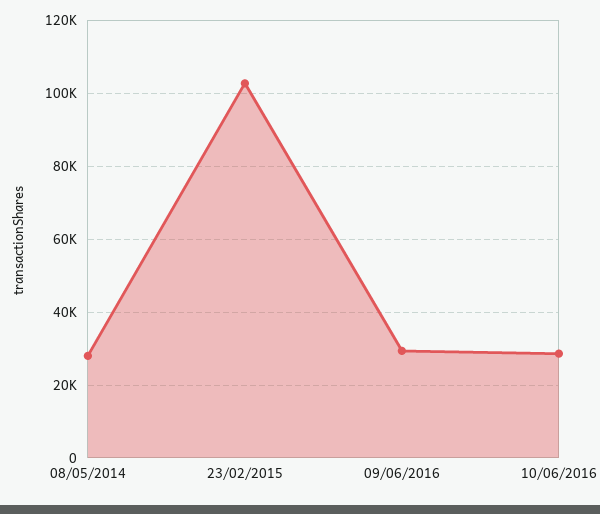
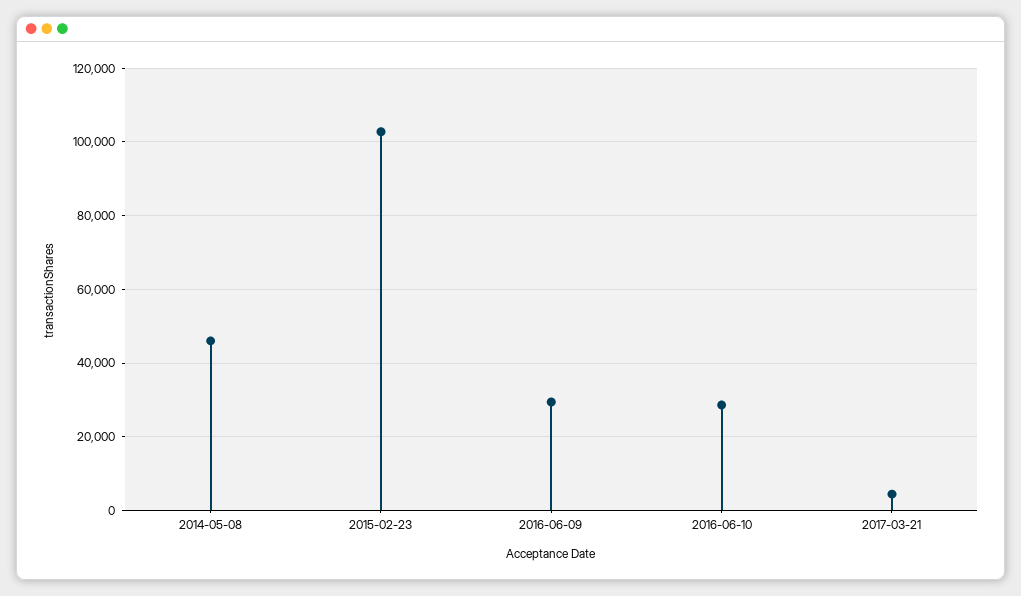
08/05/2014: 28000 -> 46000
2017-03-21: none -> 4000

